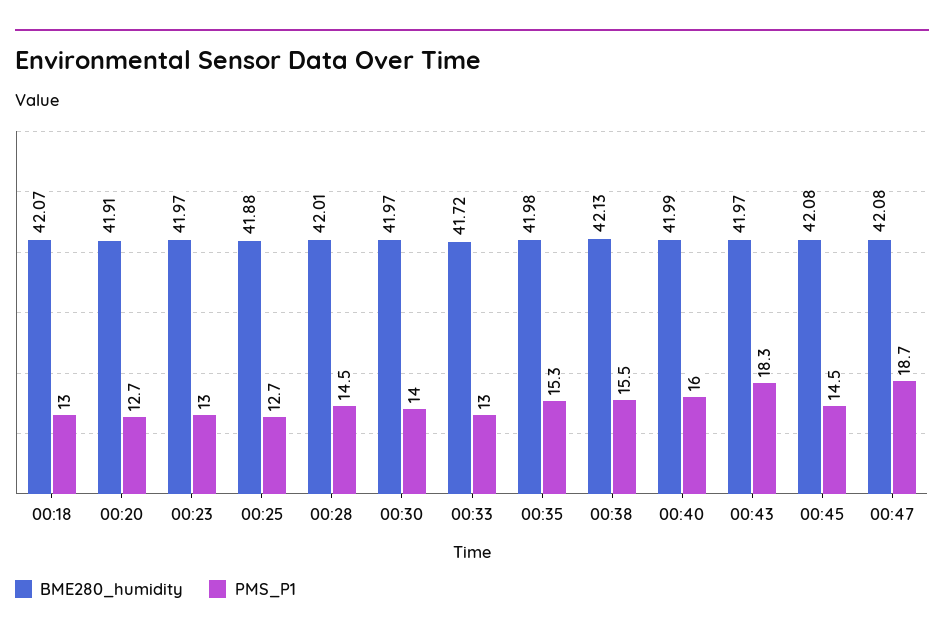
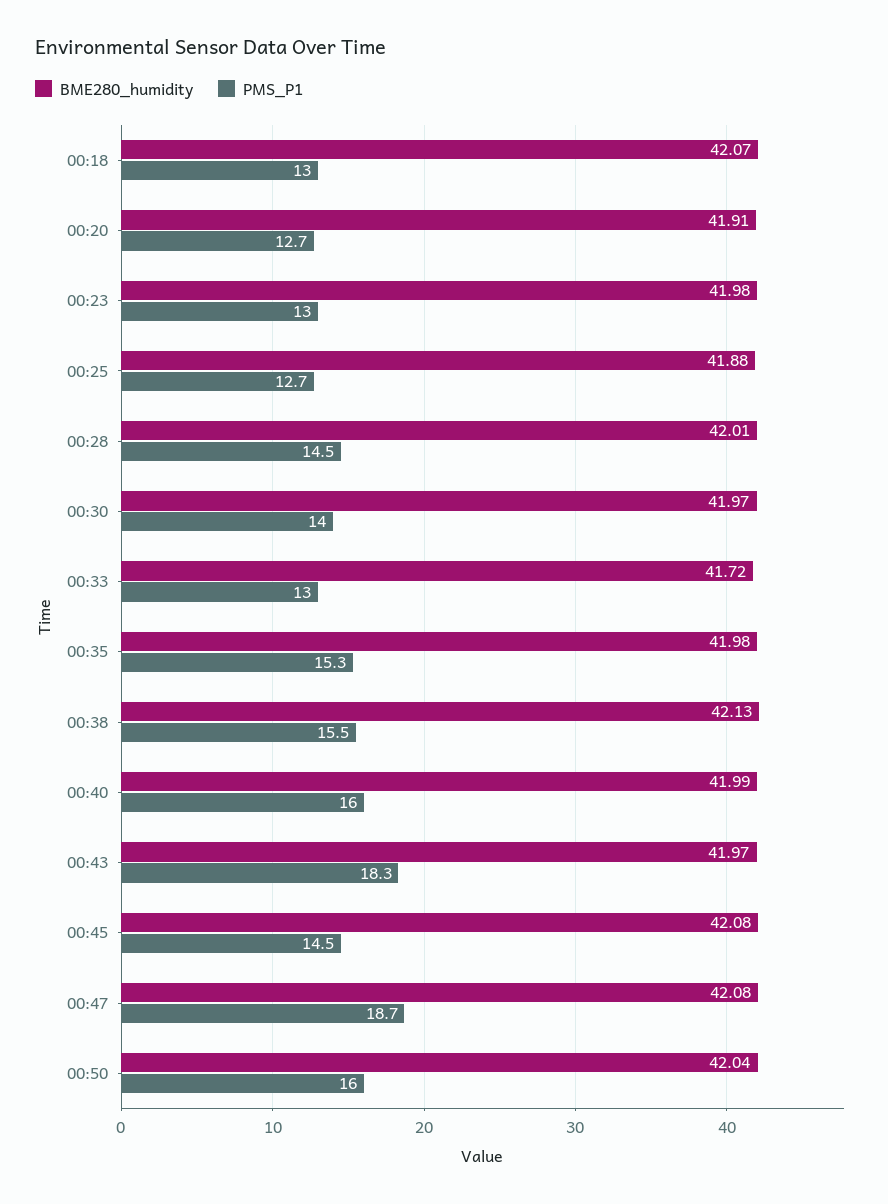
BME280_humidity, 00:23: 41.97 -> 41.98
BME280_humidity, 00:50: none -> 42.04
PMS_P1, 00:50: none -> 16

